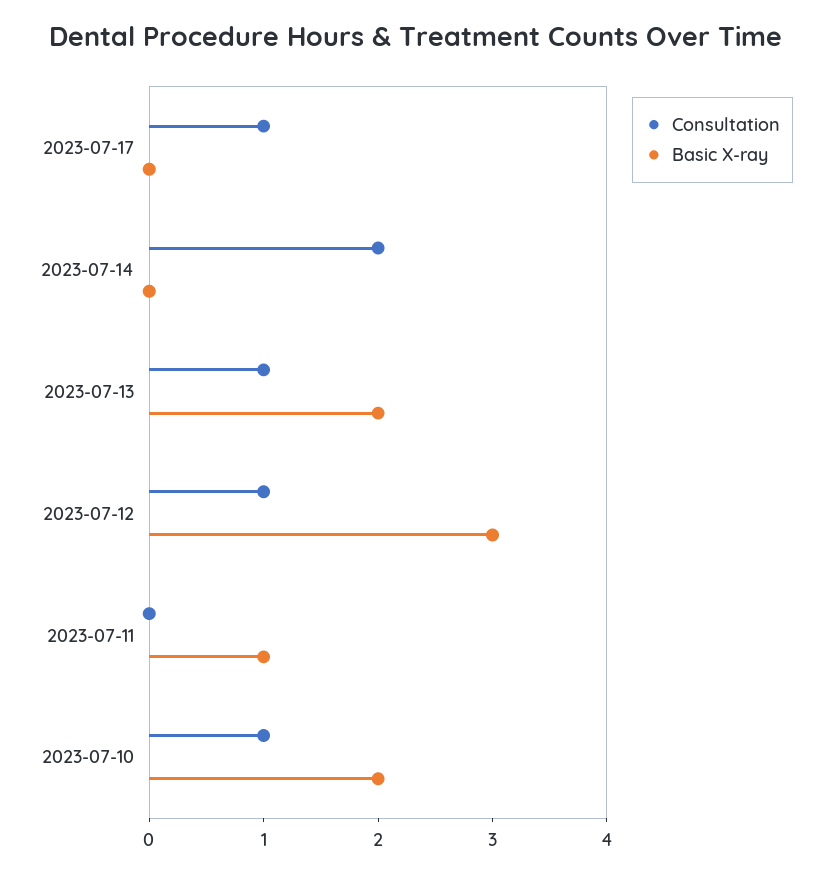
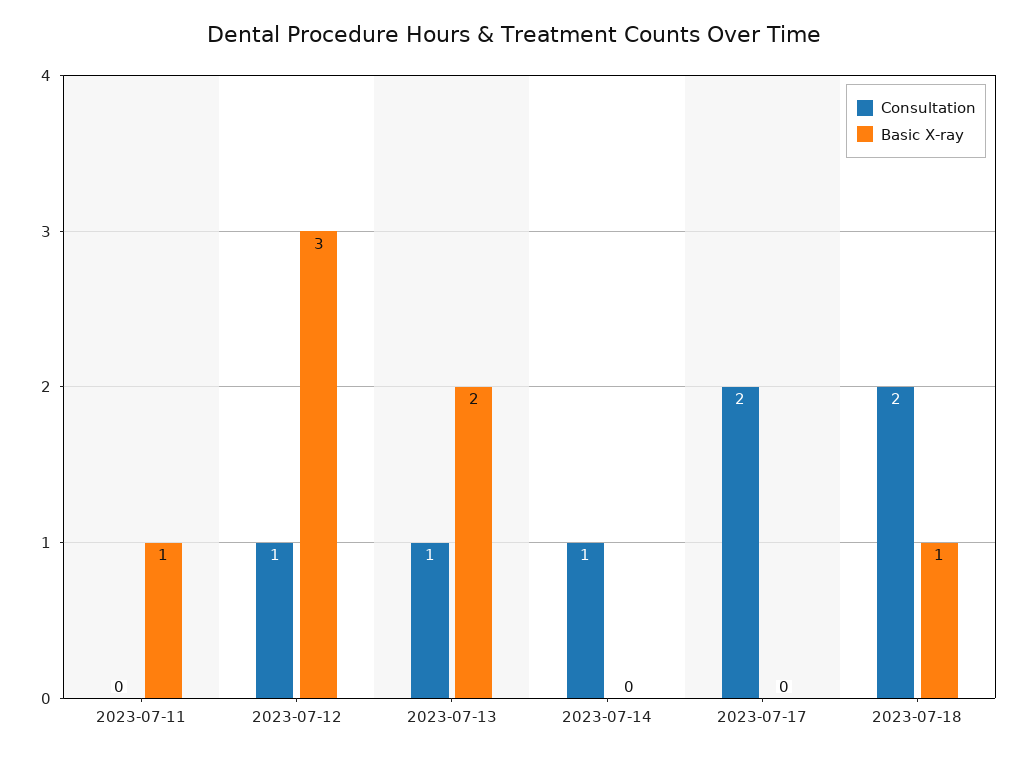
Consultation, 2023-07-17: 1 -> 2
Consultation, 2023-07-14: 2 -> 1
Consultation, 2023-07-10: 1 -> none
Basic X-ray, 2023-07-10: 2 -> none
Consultation, 2023-07-18: none -> 2
Basic X-ray, 2023-07-18: none -> 1

